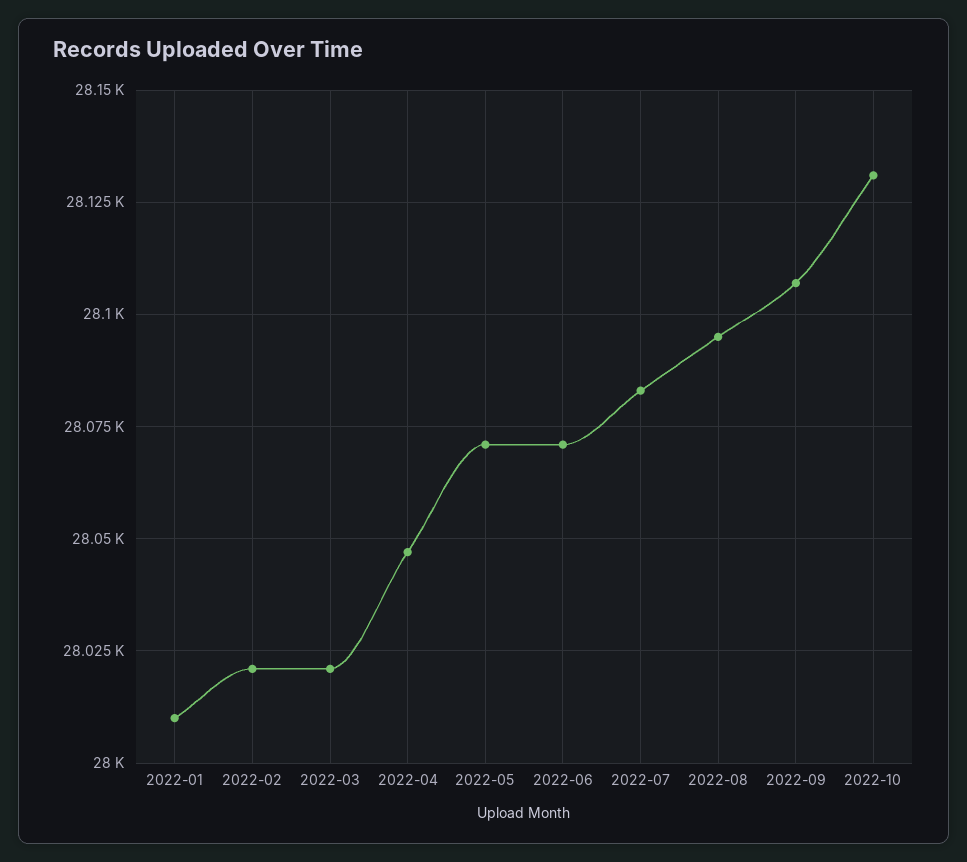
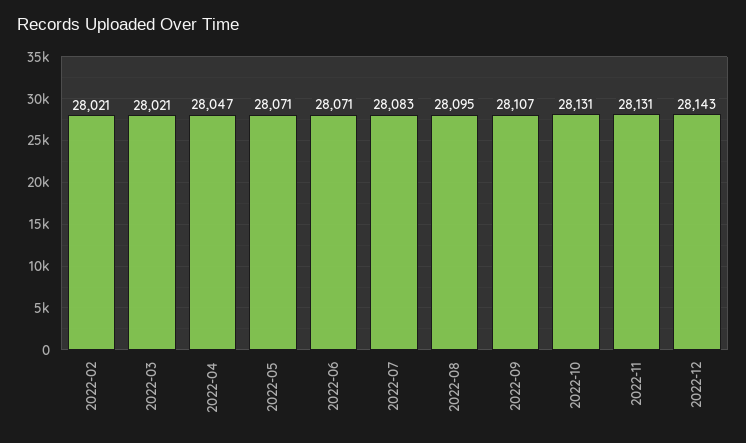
2022-01: 28010 -> none
2022-11: none -> 28131
2022-12: none -> 28143

